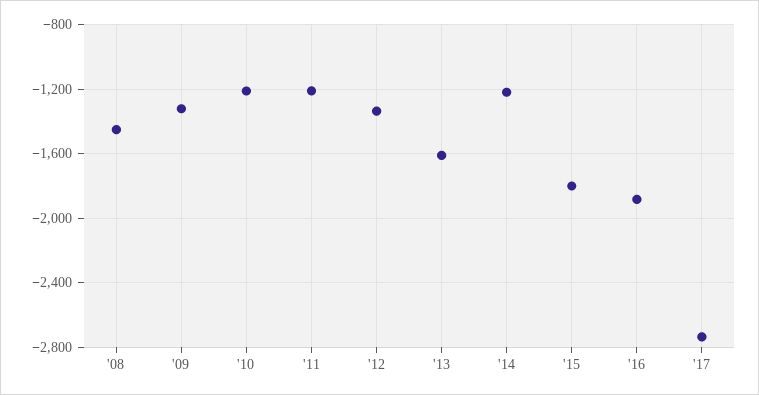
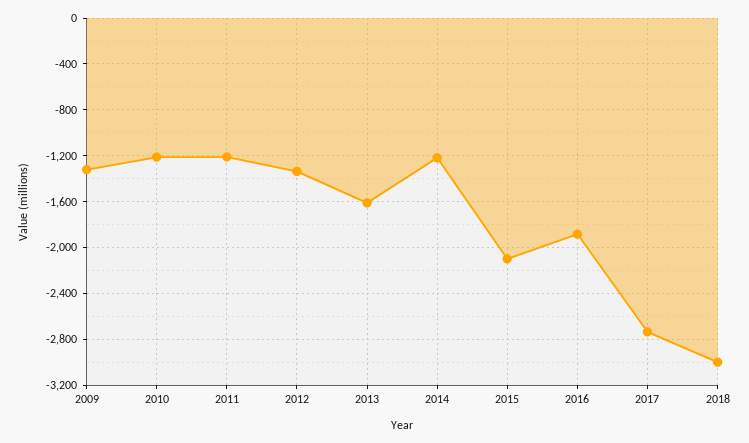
'08: -1450 -> none
'15: -1800 -> -2100
2018: none -> -3000

